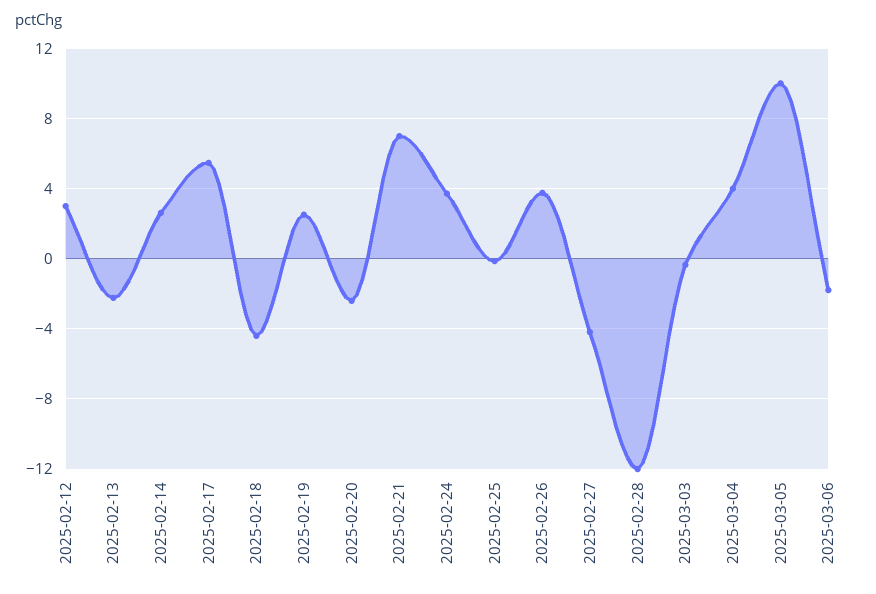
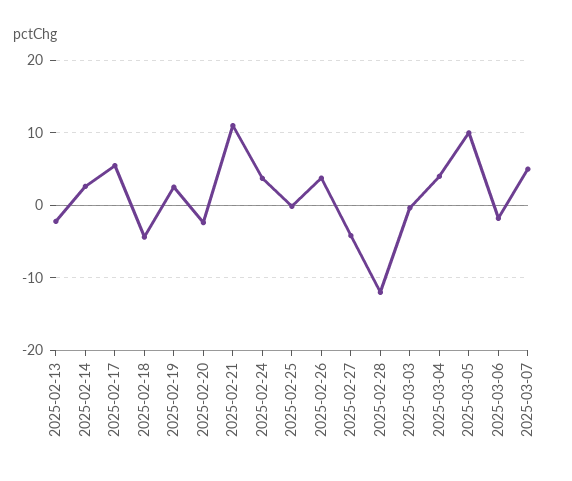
2025-02-12: 3 -> none
2025-02-21: 7 -> 11
2025-03-07: none -> 5

